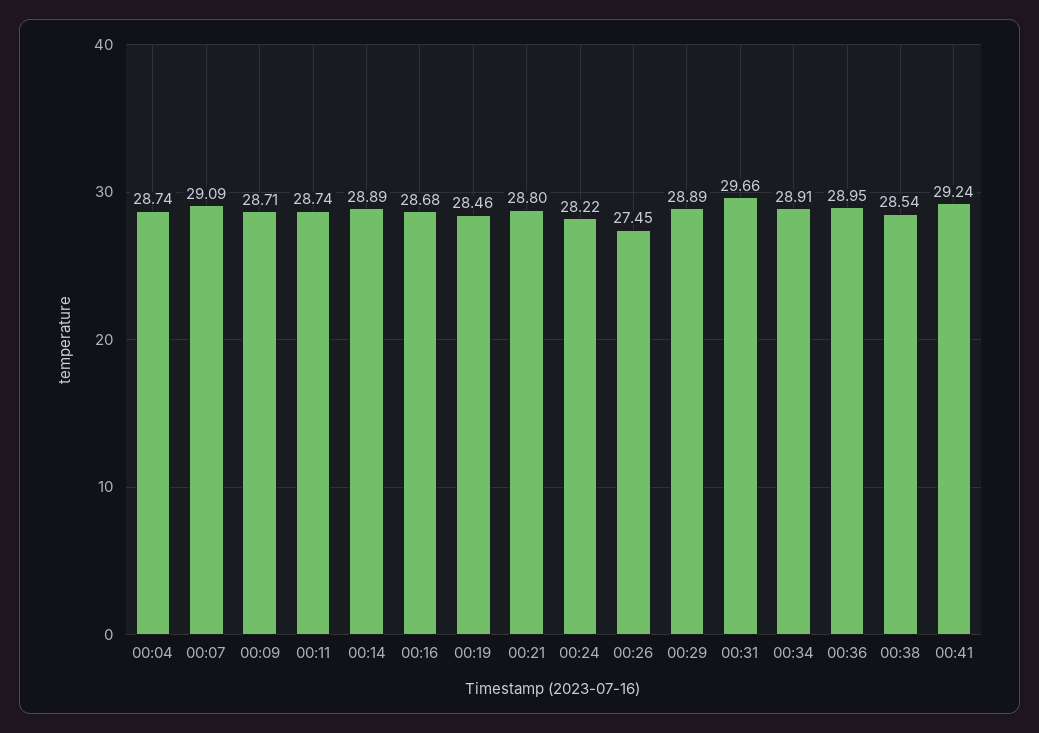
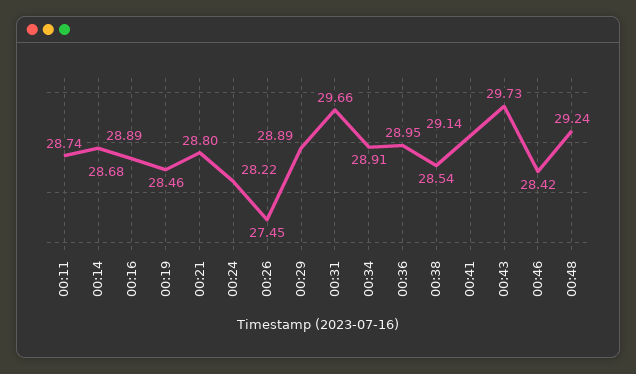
00:04: 28.74 -> none
00:07: 29.09 -> none
00:09: 28.71 -> none
00:41: 29.24 -> 29.14
00:43: none -> 29.73
00:46: none -> 28.42
00:48: none -> 29.24

